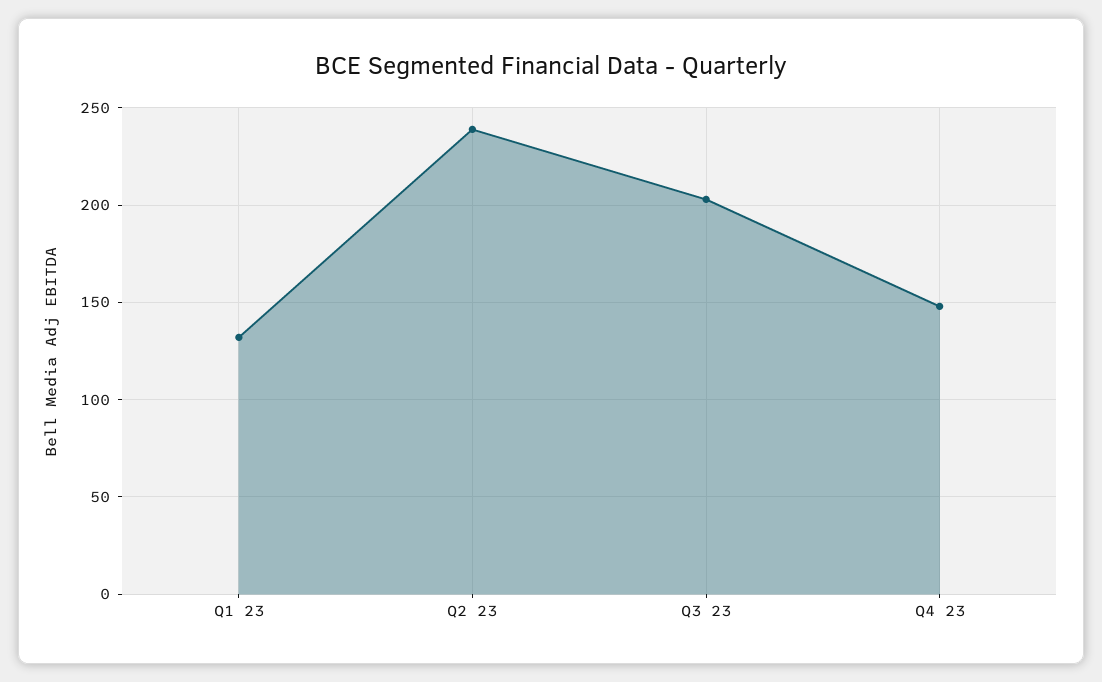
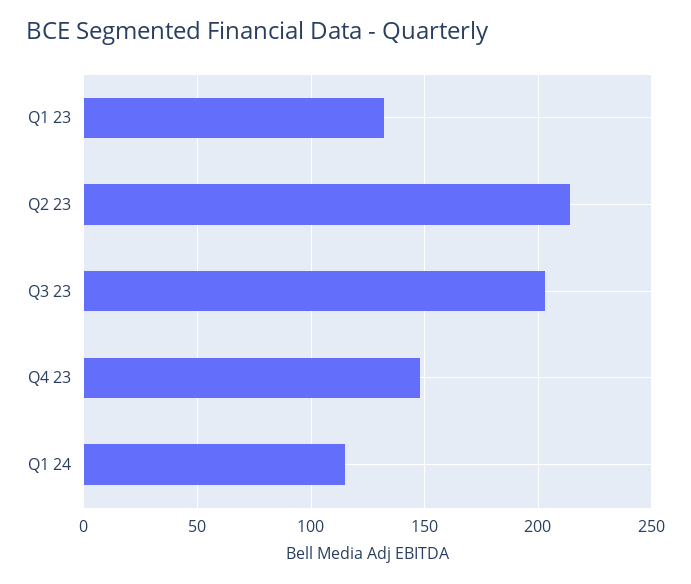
Q2 23: 240 -> 215
Q1 24: none -> 115

